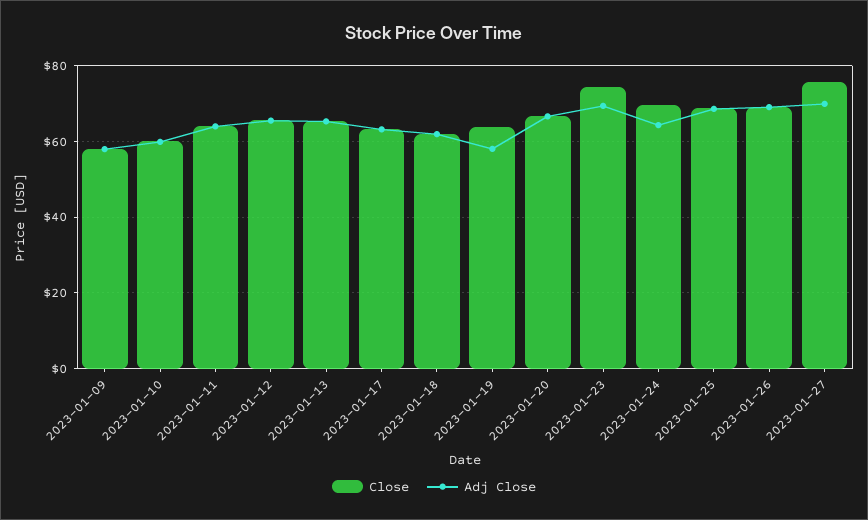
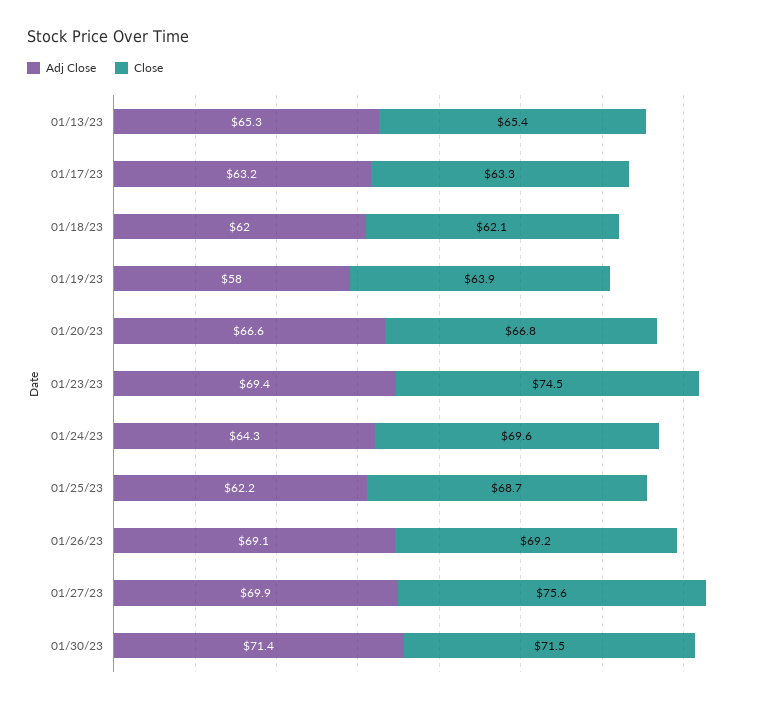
Close, 2023-01-09: 58 -> none
Adj Close, 2023-01-09: 58 -> none
Close, 2023-01-10: 60 -> none
Adj Close, 2023-01-10: 60 -> none
Close, 2023-01-11: 64 -> none
Adj Close, 2023-01-11: 64 -> none
Close, 2023-01-12: 66 -> none
Adj Close, 2023-01-12: 66 -> none
Adj Close, 2023-01-25: 68 -> 62.2
Adj Close, 01/30/23: none -> 71.4
Close, 01/30/23: none -> 71.5

